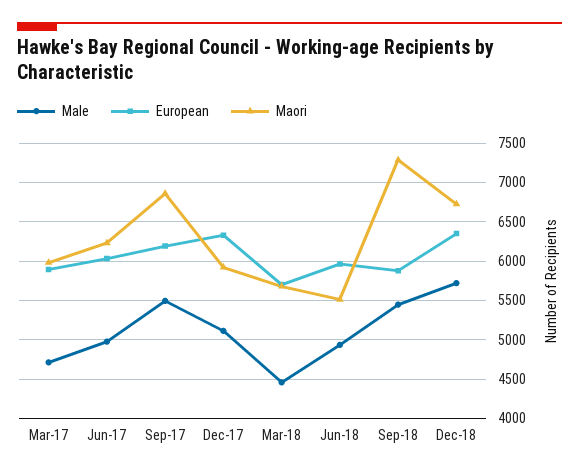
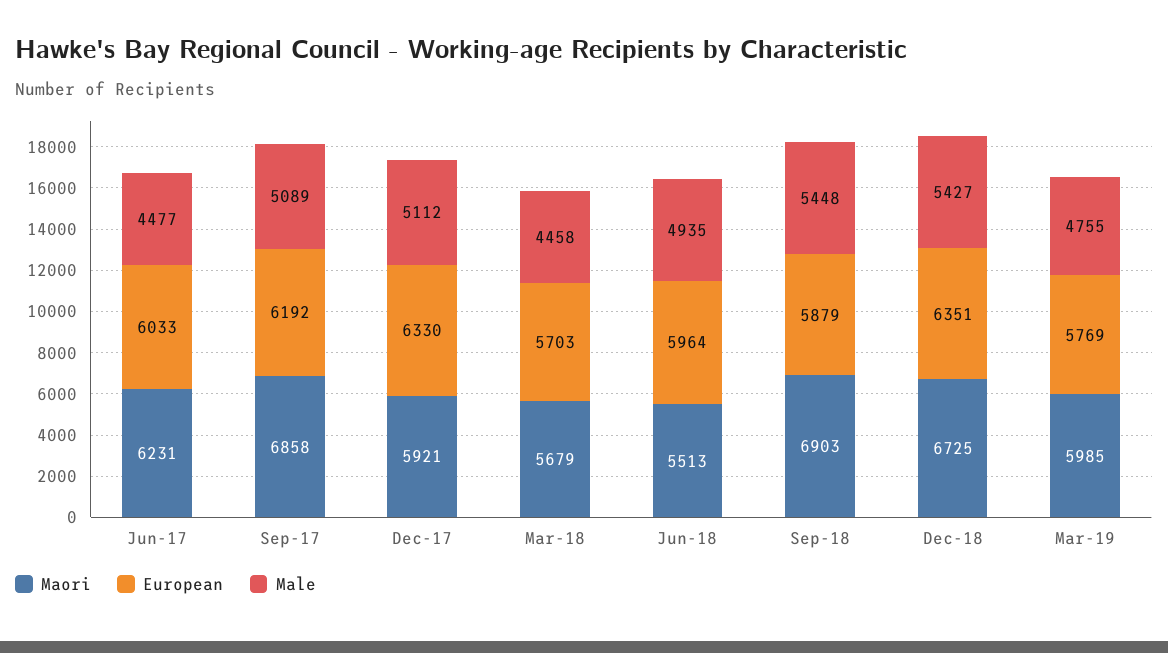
Male, Mar-17: 4700 -> none
European, Mar-17: 5900 -> none
Maori, Mar-17: 6000 -> none
Male, Jun-17: 5000 -> 4477
Male, Sep-17: 5500 -> 5089
Maori, Sep-18: 7300 -> 6903
Male, Dec-18: 5700 -> 5427
Maori, Mar-19: none -> 5985
European, Mar-19: none -> 5769
Male, Mar-19: none -> 4755

